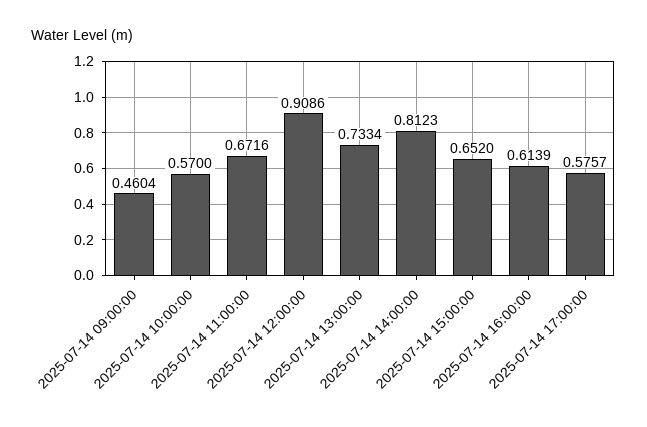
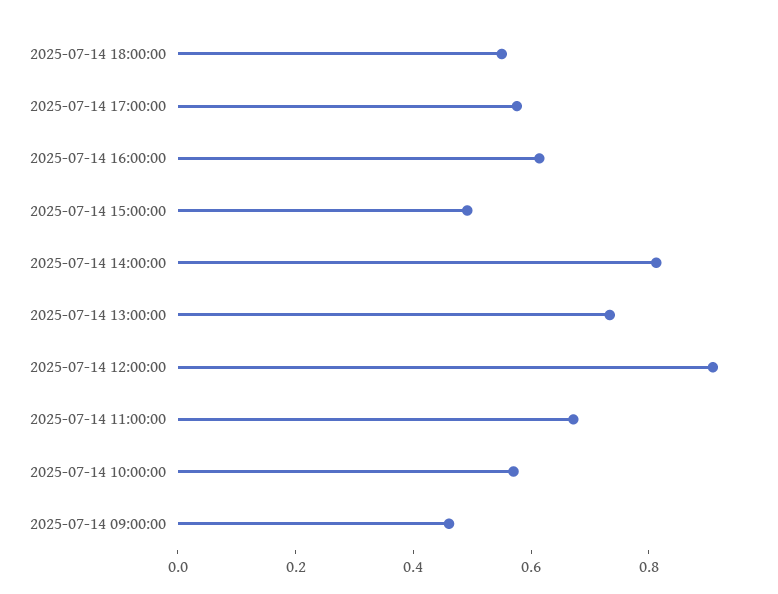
2025-07-14 15:00:00: 0.652 -> 0.5
2025-07-14 18:00:00: none -> 0.55

